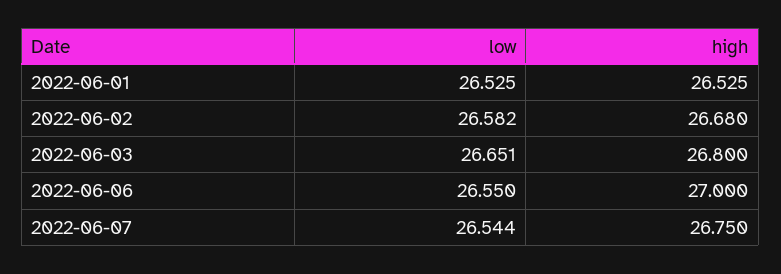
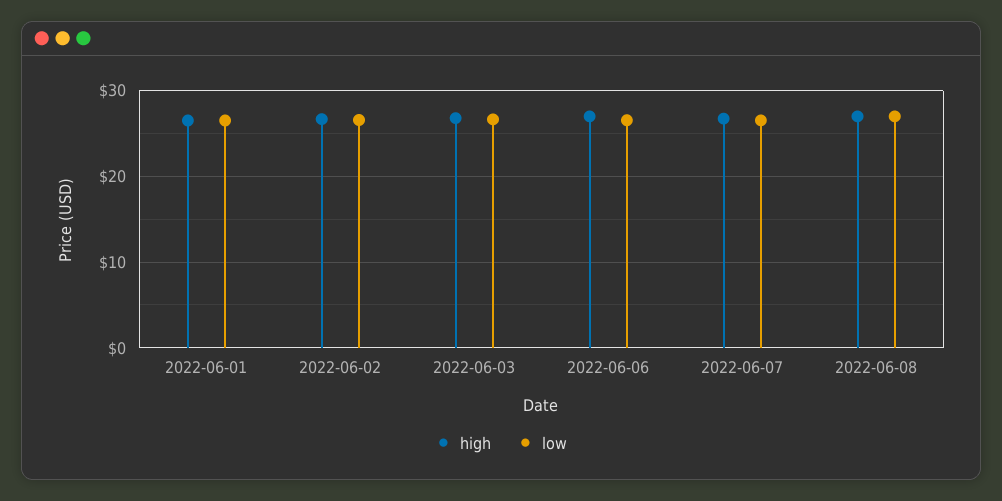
high, 2022-06-08: none -> 27
low, 2022-06-08: none -> 27

